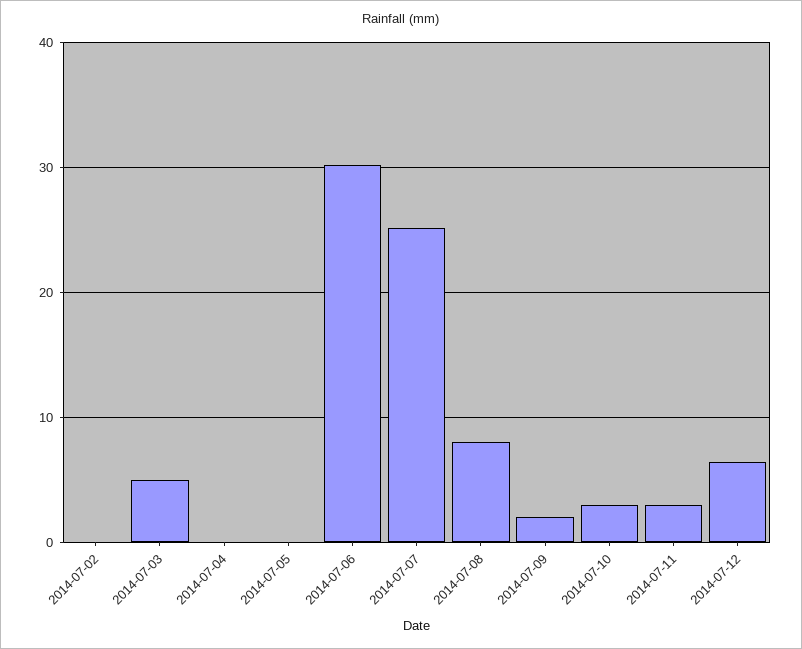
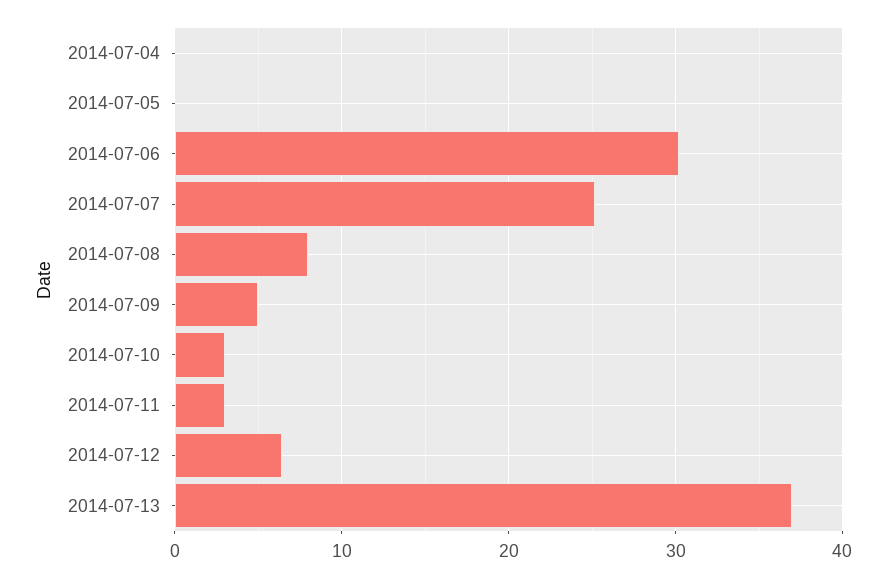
2014-07-02: 0 -> none
2014-07-03: 5 -> none
2014-07-09: 2 -> 5
2014-07-13: none -> 37

